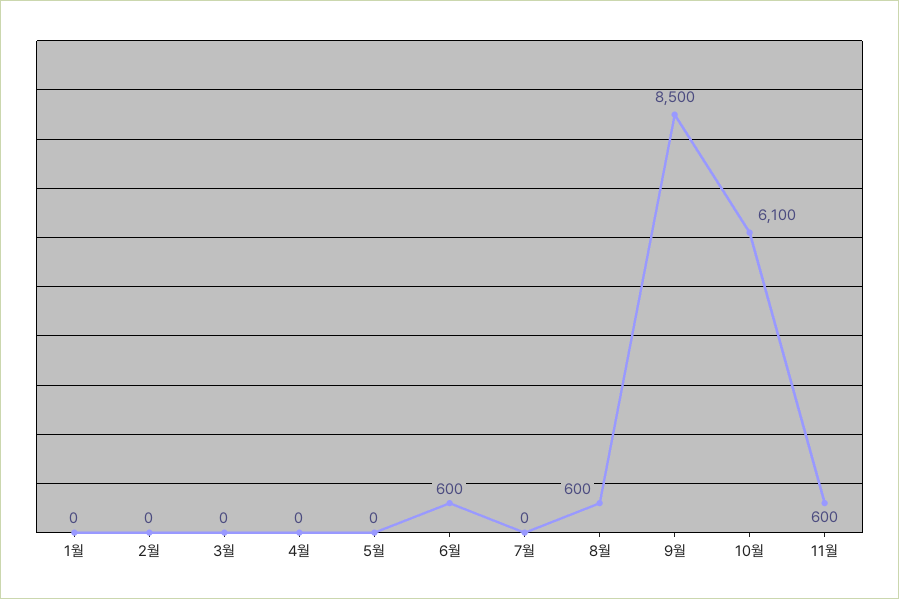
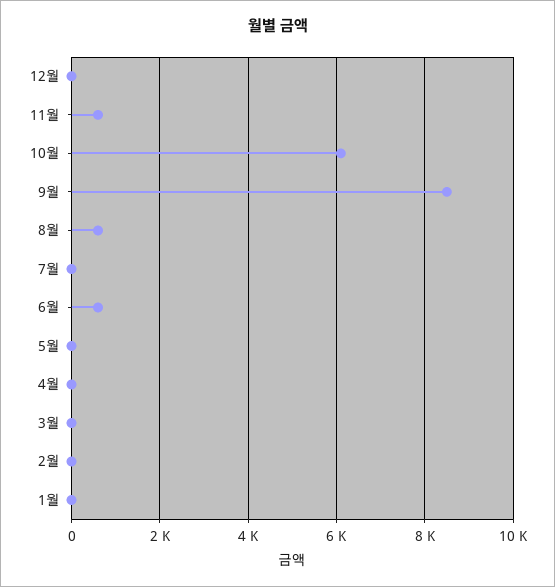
12월: none -> 0

